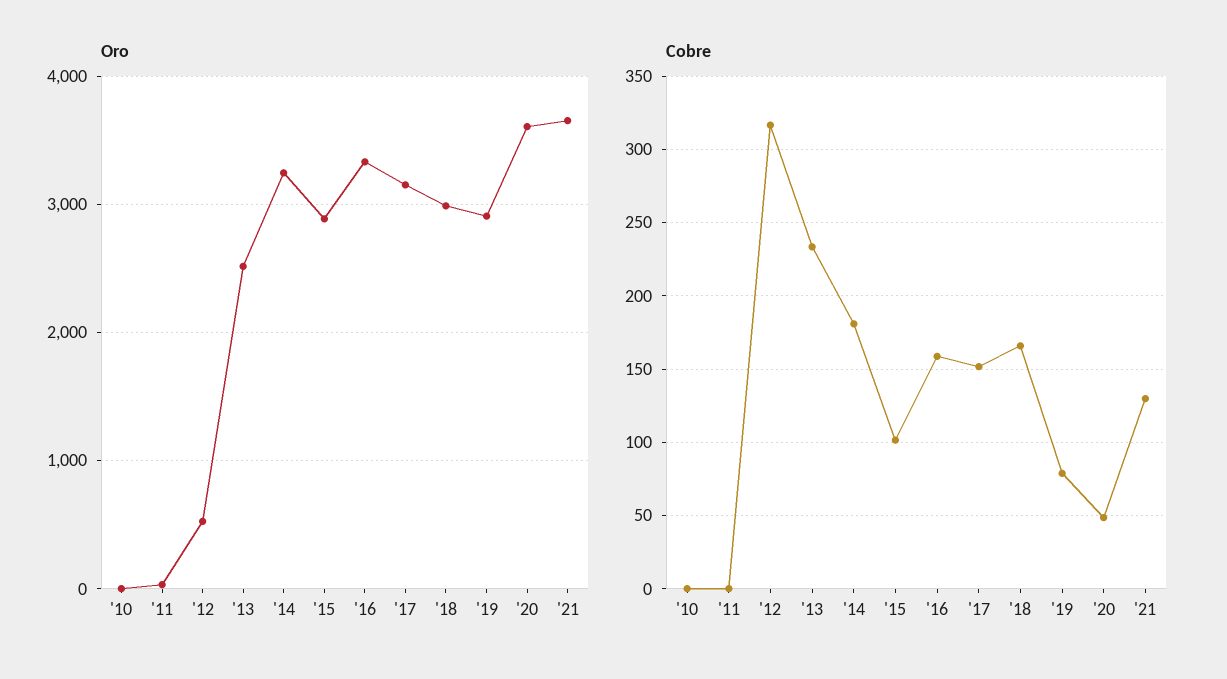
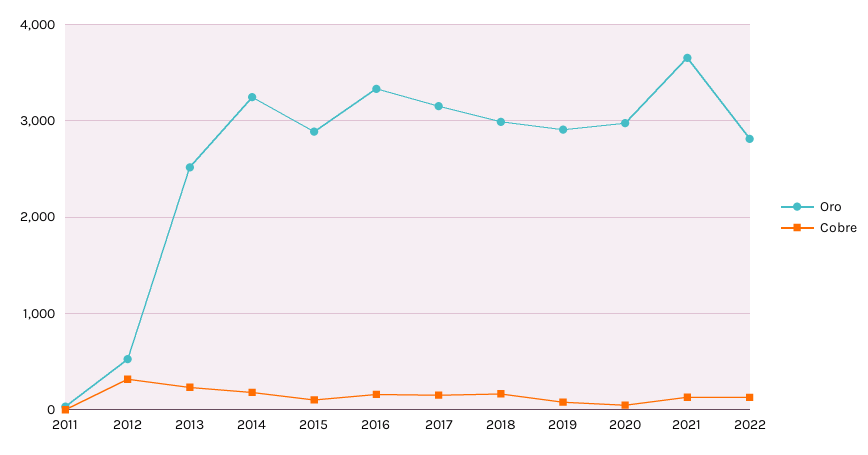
Oro, '10: 0 -> none
Oro, '20: 3600 -> 3000
Cobre, '10: 0 -> none
Oro, 2022: none -> 2800
Cobre, 2022: none -> 100

